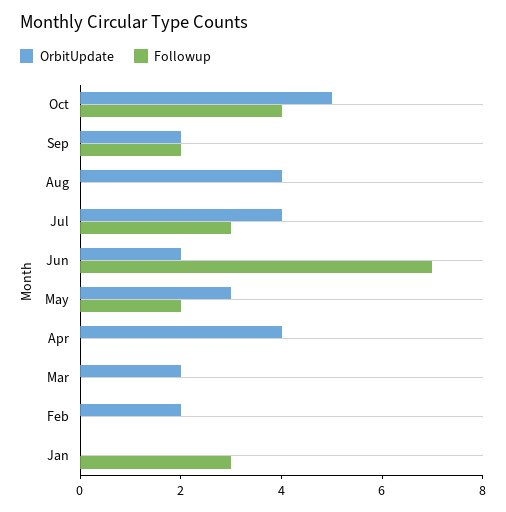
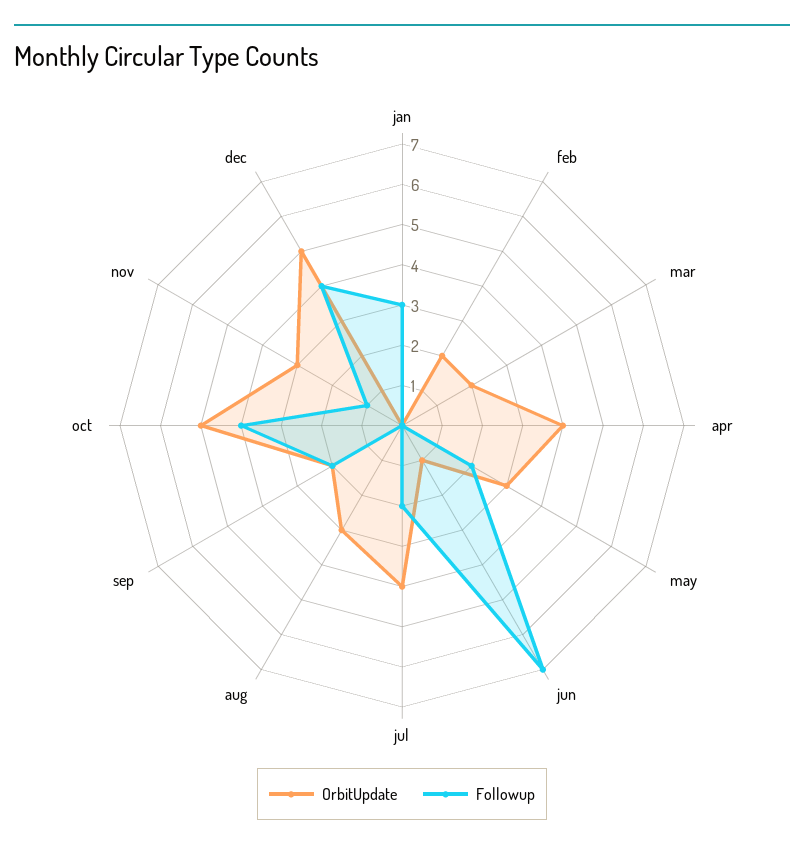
OrbitUpdate, Aug: 4 -> 3
Followup, Jul: 3 -> 2
OrbitUpdate, Jun: 2 -> 1
OrbitUpdate, nov: none -> 3
Followup, nov: none -> 1
OrbitUpdate, dec: none -> 5
Followup, dec: none -> 4

